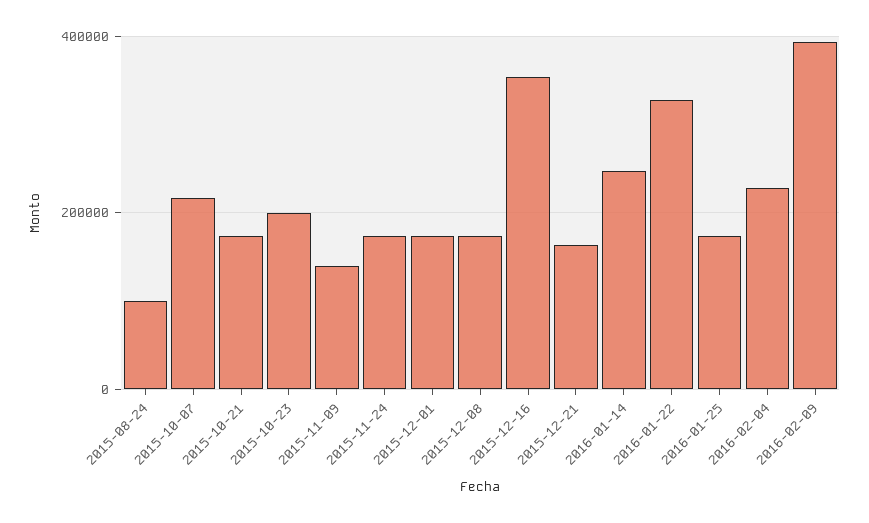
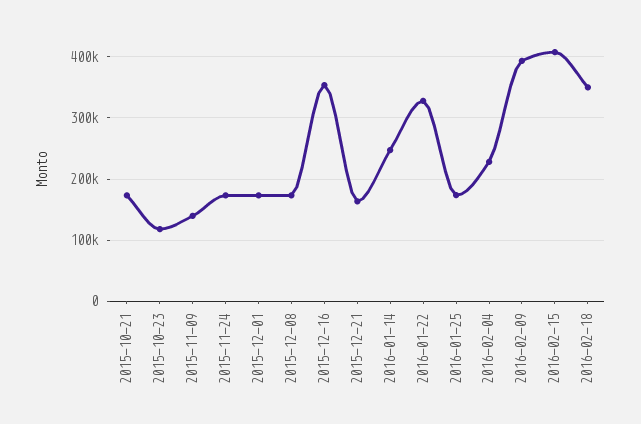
2015-08-24: 100000 -> none
2015-10-07: 220000 -> none
2015-10-23: 200000 -> 120000
2016-02-15: none -> 410000
2016-02-18: none -> 350000

